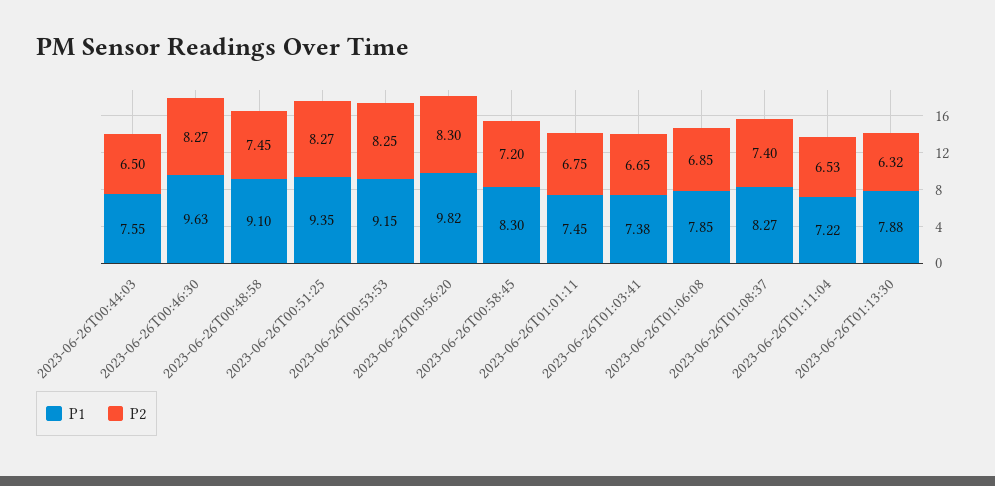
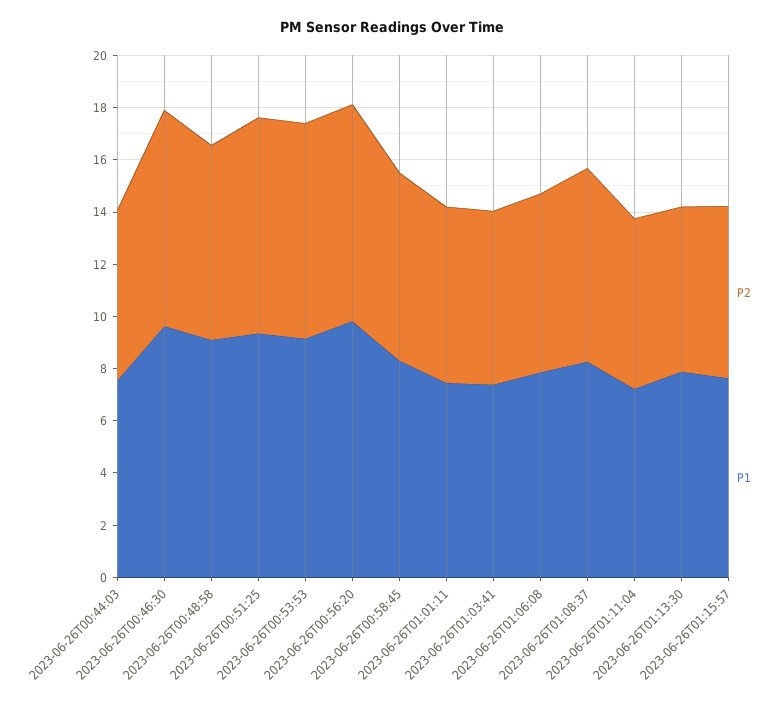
P2, 2023-06-26T01:15:57: none -> 6.5
P1, 2023-06-26T01:15:57: none -> 7.5

